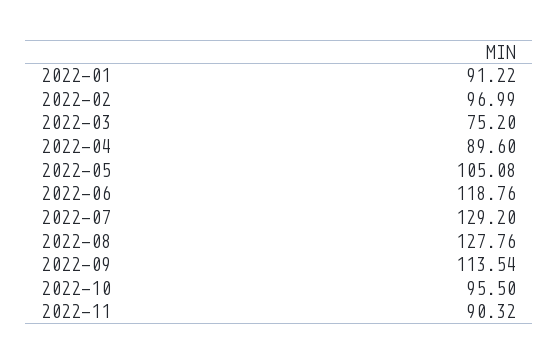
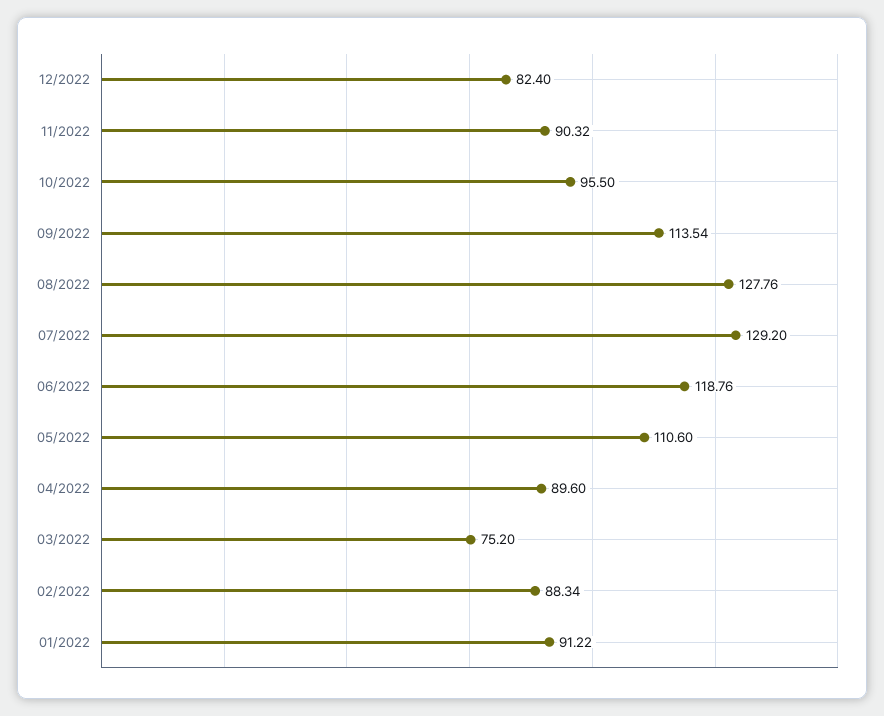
2022-02: 96.99 -> 88.34
2022-05: 105.08 -> 110.6
12/2022: none -> 82.4

